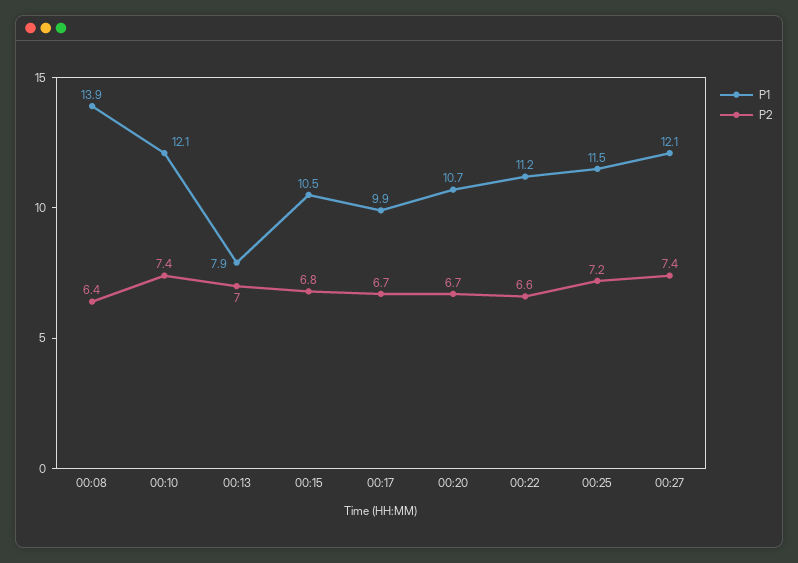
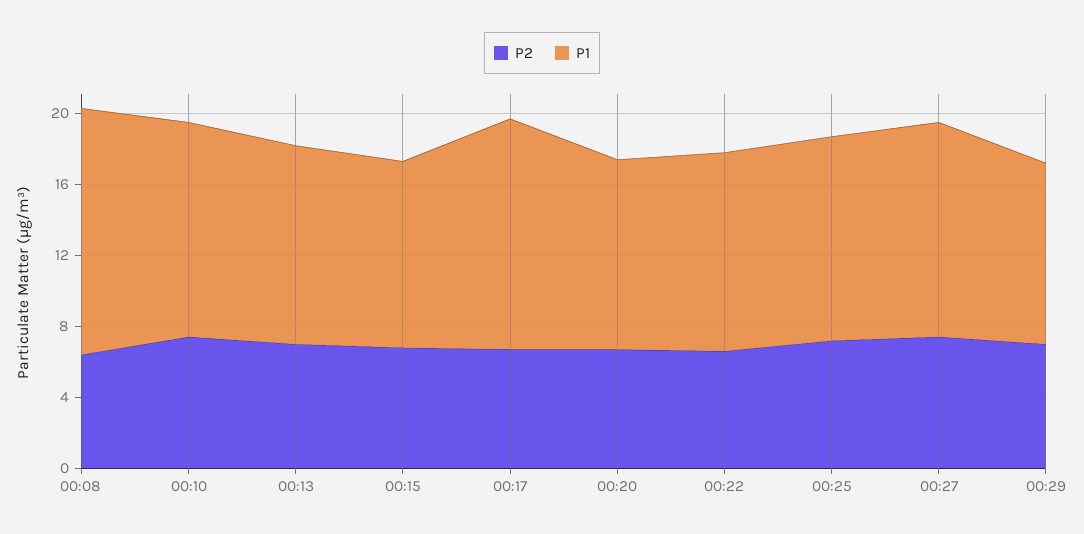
P1, 00:13: 7.9 -> 11
P1, 00:17: 9.9 -> 13
P2, 00:29: none -> 7
P1, 00:29: none -> 10

